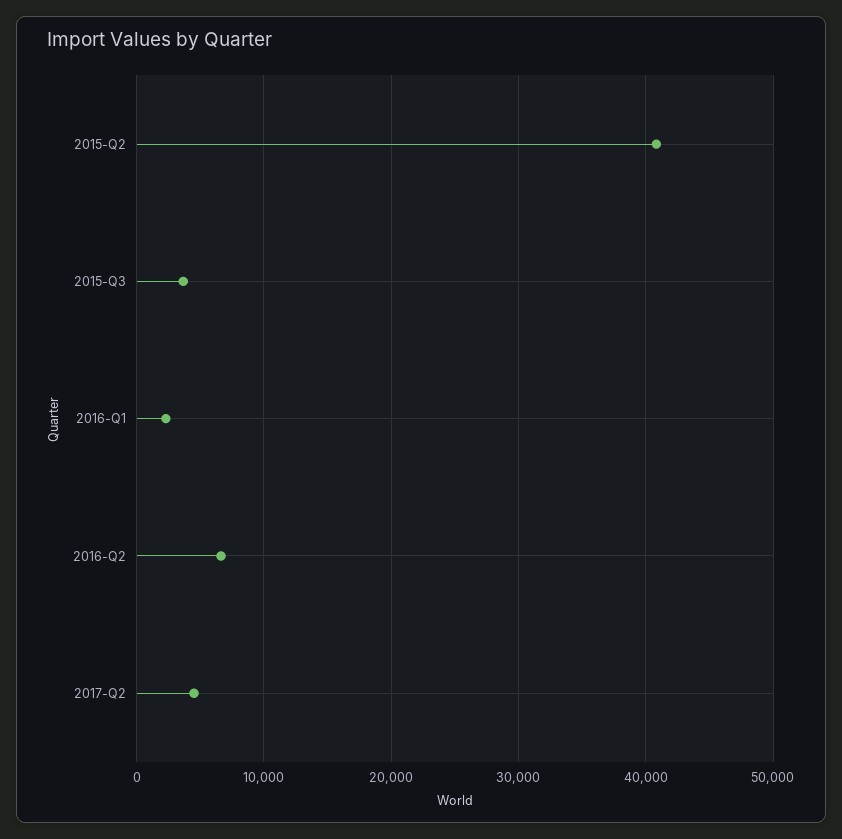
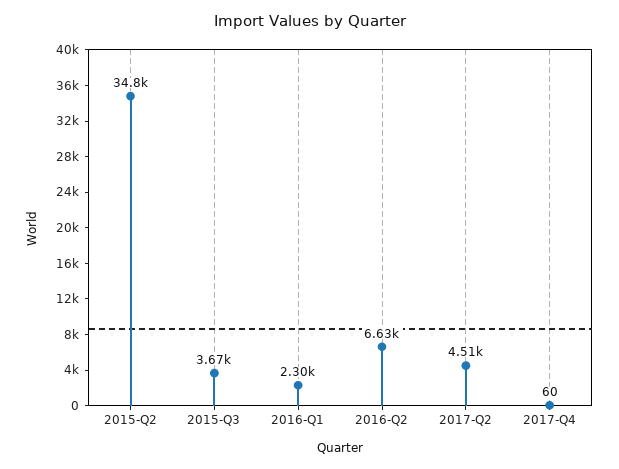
2015-Q2: 41000 -> 34800
2017-Q4: none -> 60

